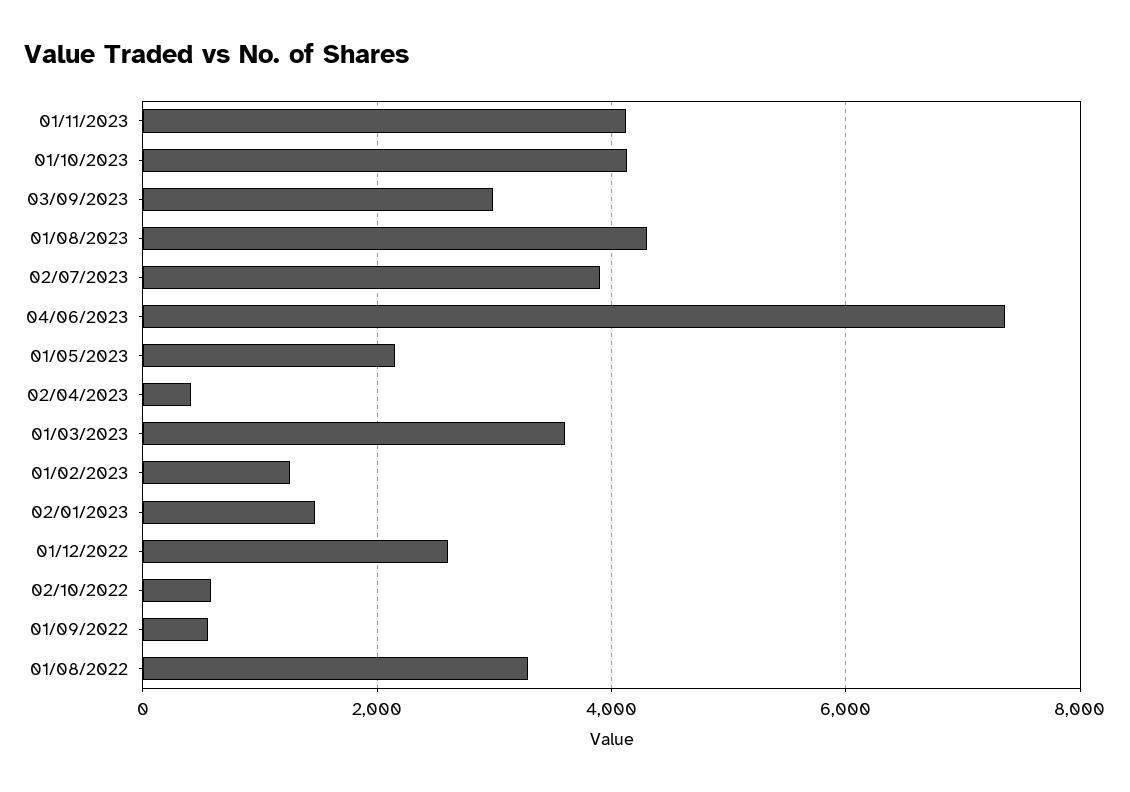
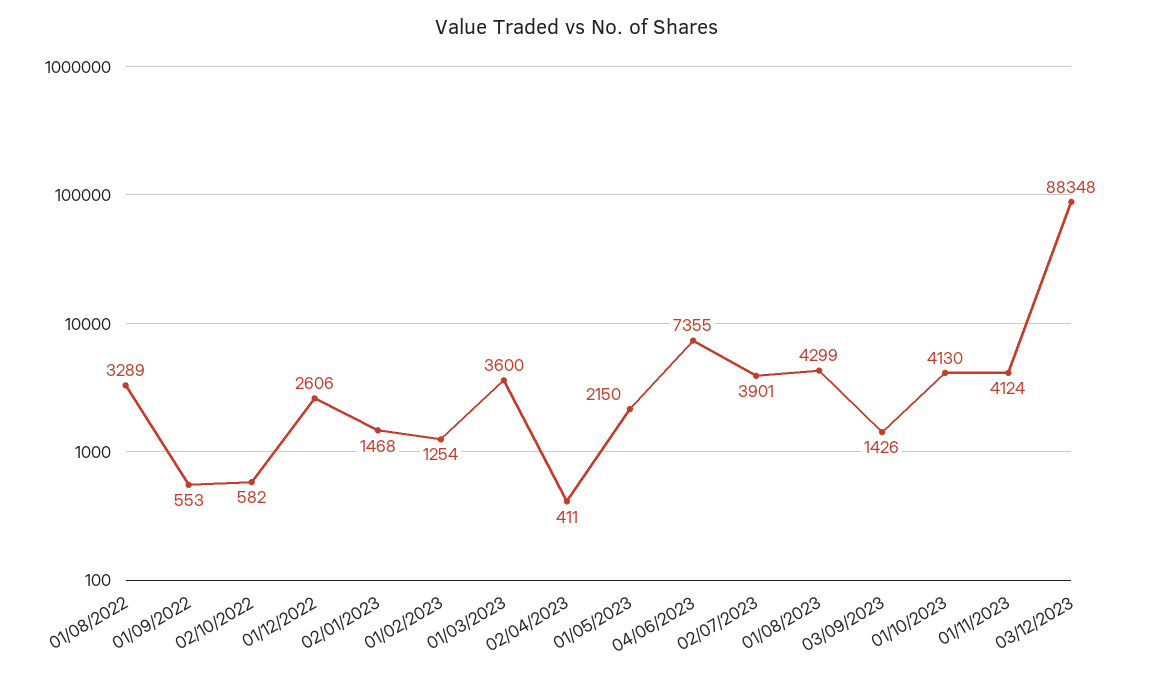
03/09/2023: 3000 -> 1426
03/12/2023: none -> 88348

